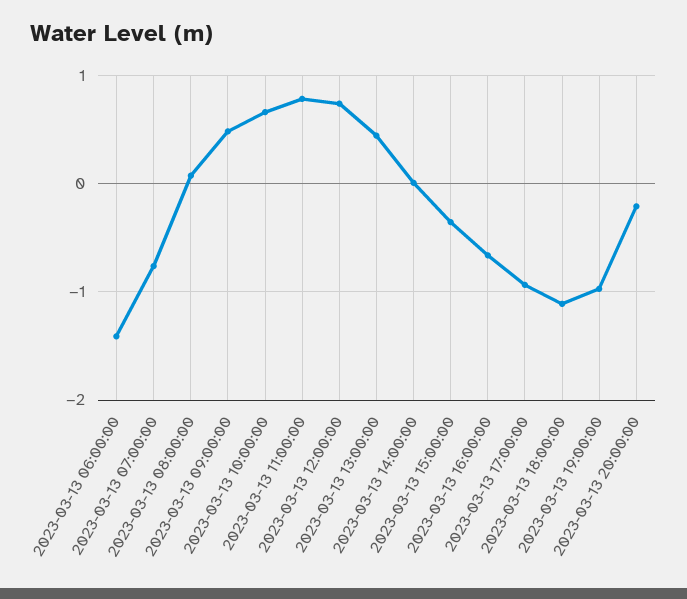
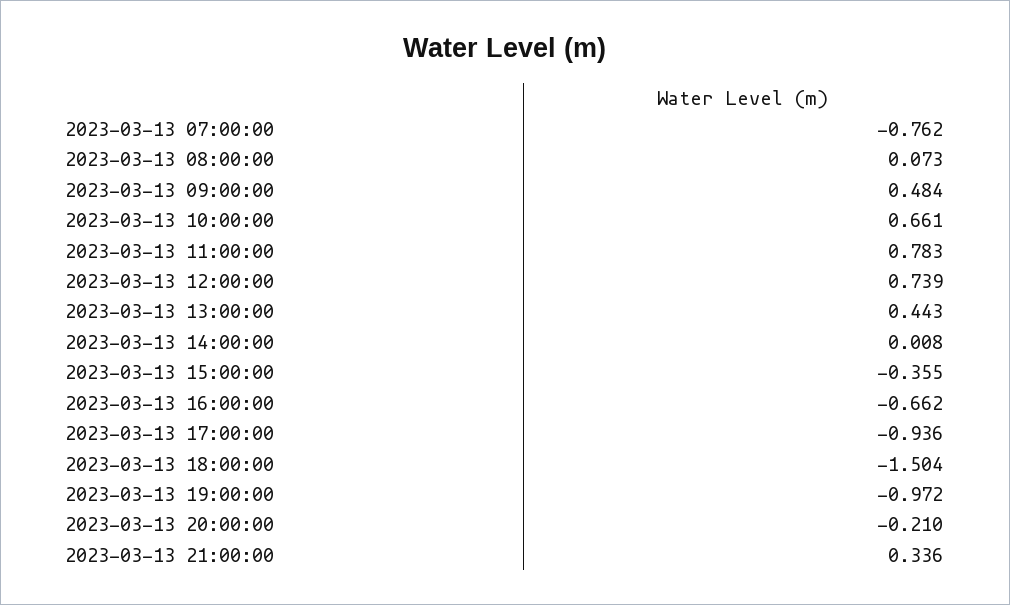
2023-03-13 06:00:00: -1.4 -> none
2023-03-13 18:00:00: -1.1 -> -1.504
2023-03-13 21:00:00: none -> 0.336

